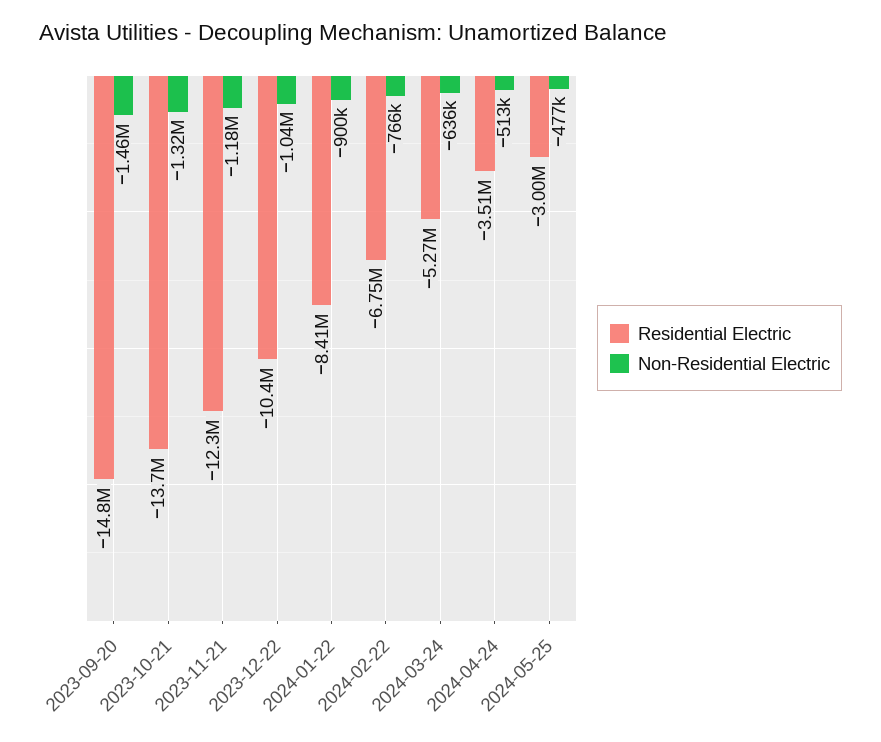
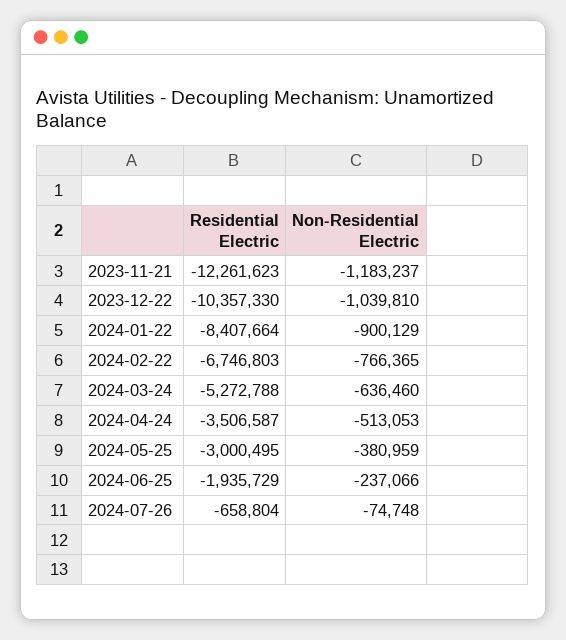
Residential Electric, 2023-09-20: -14800000 -> none
Non-Residential Electric, 2023-09-20: -1460000 -> none
Residential Electric, 2023-10-21: -13700000 -> none
Non-Residential Electric, 2023-10-21: -1320000 -> none
Non-Residential Electric, 2024-05-25: -477000 -> -380959
Residential Electric, 2024-06-25: none -> -1935729
Non-Residential Electric, 2024-06-25: none -> -237066
Residential Electric, 2024-07-26: none -> -658804
Non-Residential Electric, 2024-07-26: none -> -74748

